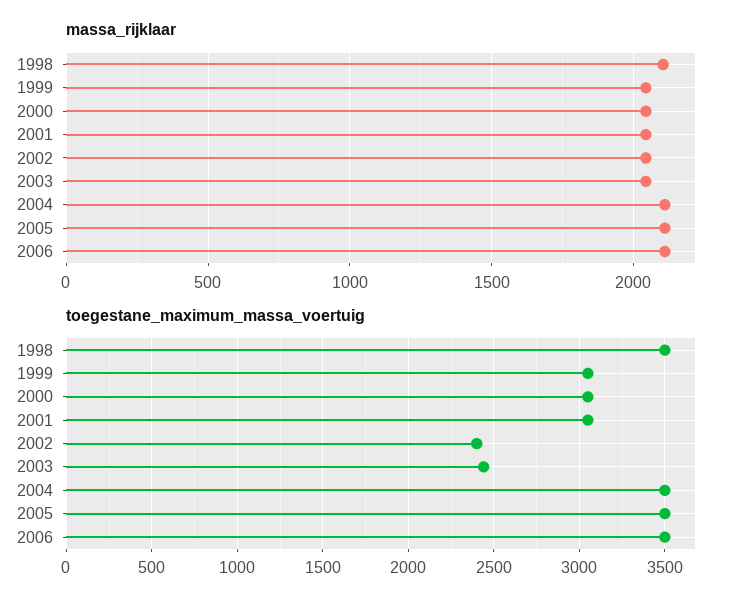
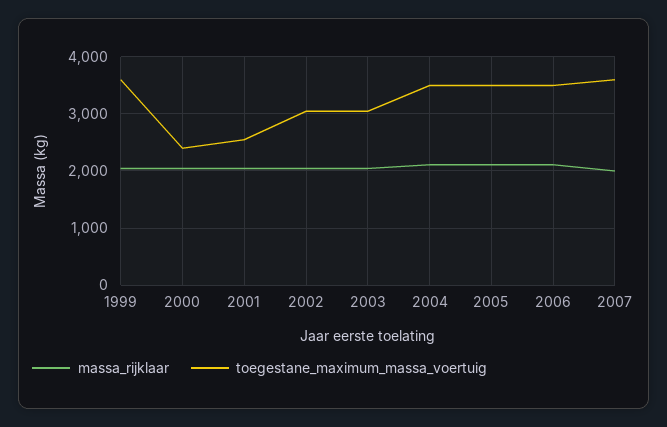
massa_rijklaar, 1998: 2100 -> none
toegestane_maximum_massa_voertuig, 1998: 3500 -> none
toegestane_maximum_massa_voertuig, 1999: 3050 -> 3600
toegestane_maximum_massa_voertuig, 2000: 3050 -> 2400
toegestane_maximum_massa_voertuig, 2001: 3050 -> 2600
toegestane_maximum_massa_voertuig, 2002: 2400 -> 3000
toegestane_maximum_massa_voertuig, 2003: 2450 -> 3000
massa_rijklaar, 2007: none -> 2000
toegestane_maximum_massa_voertuig, 2007: none -> 3600

